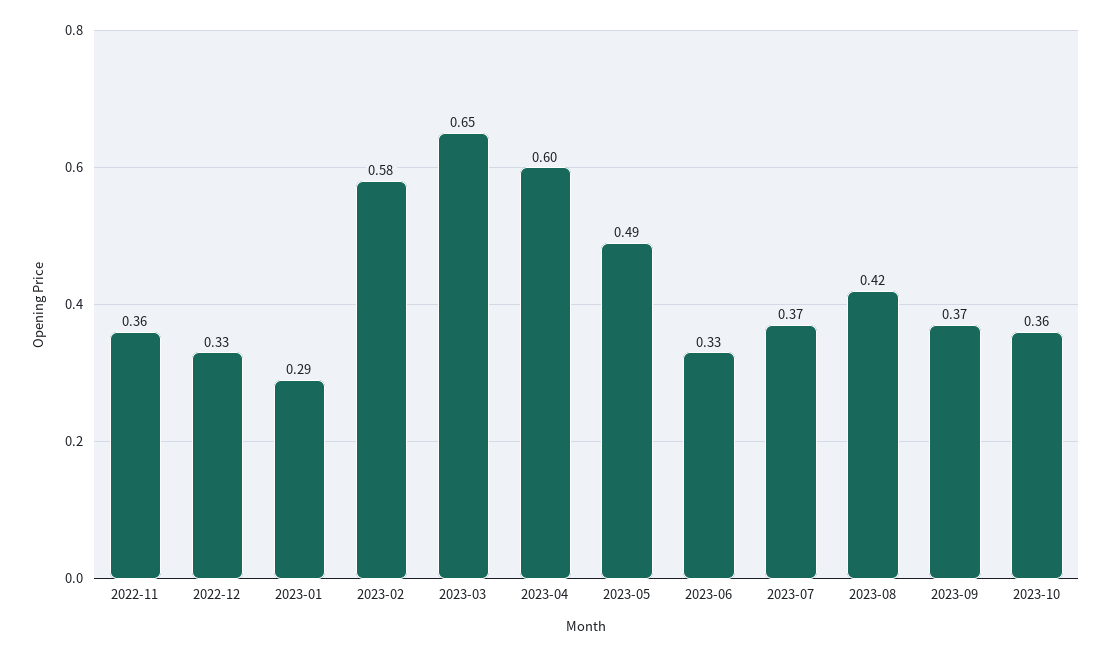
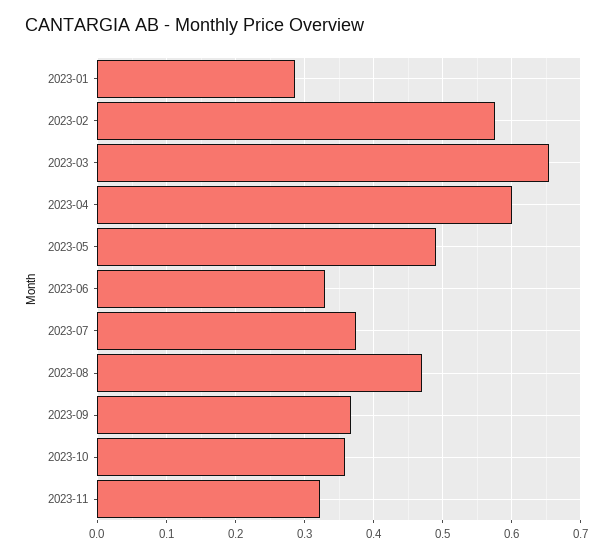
2022-11: 0.36 -> none
2022-12: 0.33 -> none
2023-08: 0.42 -> 0.47
2023-11: none -> 0.32

